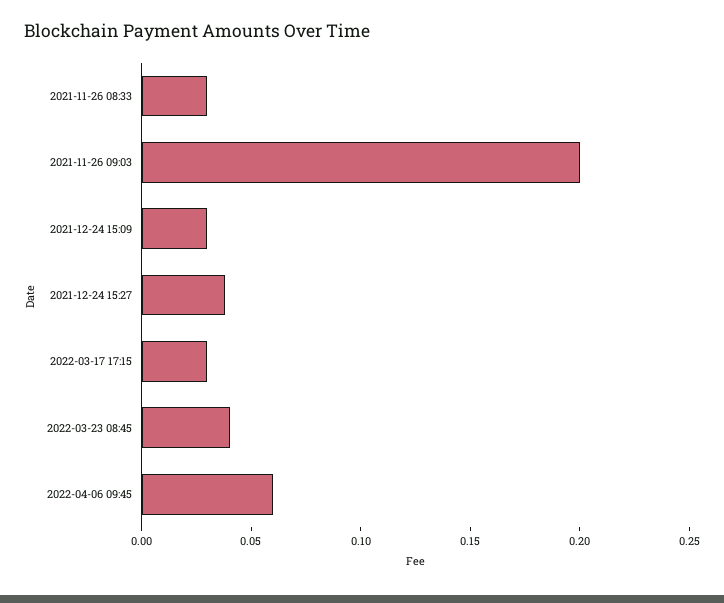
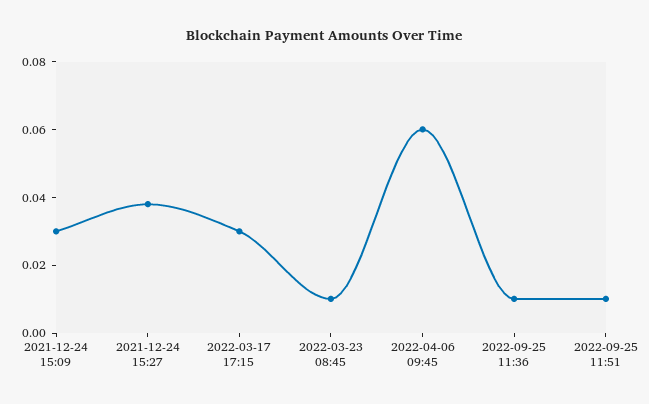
2021-11-26 08:33: 0.03 -> none
2021-11-26 09:03: 0.2 -> none
2022-03-23 08:45: 0.04 -> 0.01
2022-09-25 11:36: none -> 0.01
2022-09-25 11:51: none -> 0.01

